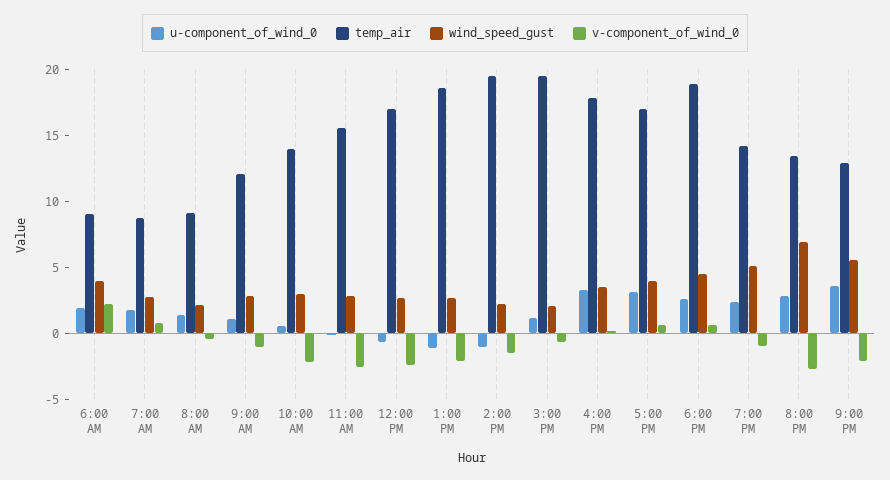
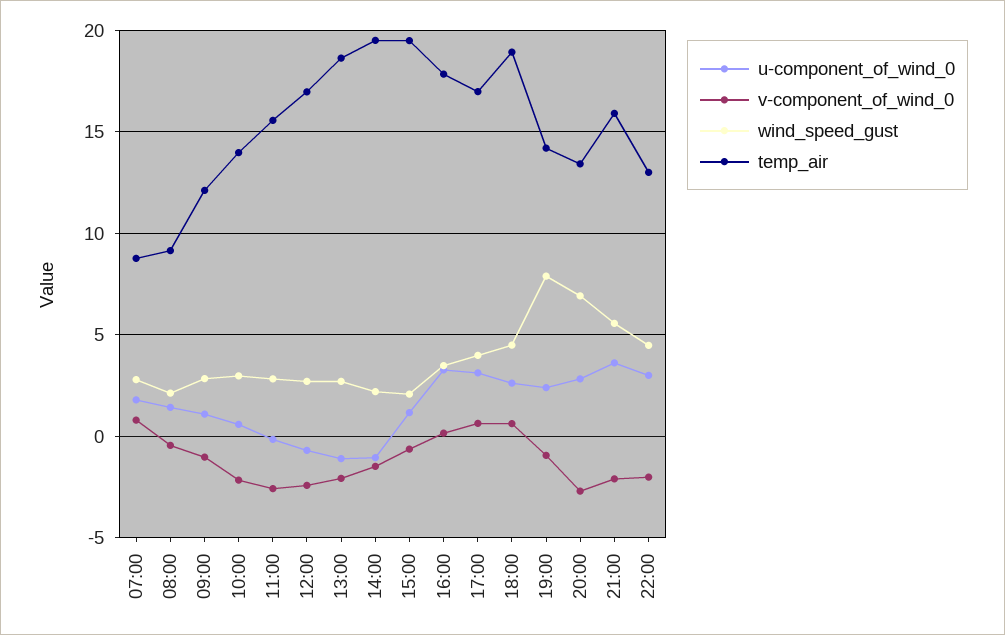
u-component_of_wind_0, 6:00 AM: 2 -> none
temp_air, 6:00 AM: 9 -> none
wind_speed_gust, 6:00 AM: 4 -> none
v-component_of_wind_0, 6:00 AM: 2 -> none
wind_speed_gust, 7:00 PM: 5 -> 8
temp_air, 9:00 PM: 13 -> 16
u-component_of_wind_0, 22:00: none -> 3
v-component_of_wind_0, 22:00: none -> -2
wind_speed_gust, 22:00: none -> 4.5
temp_air, 22:00: none -> 13

